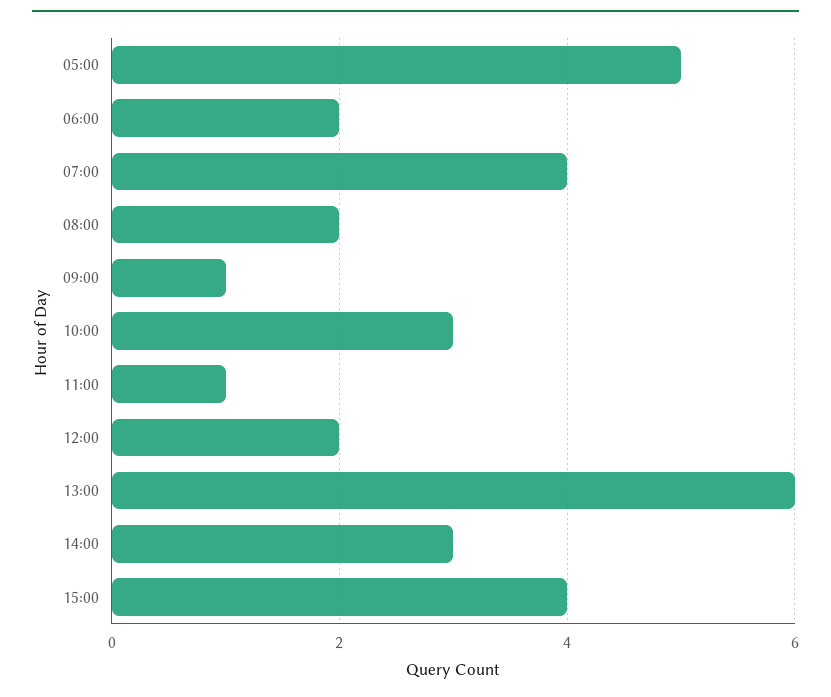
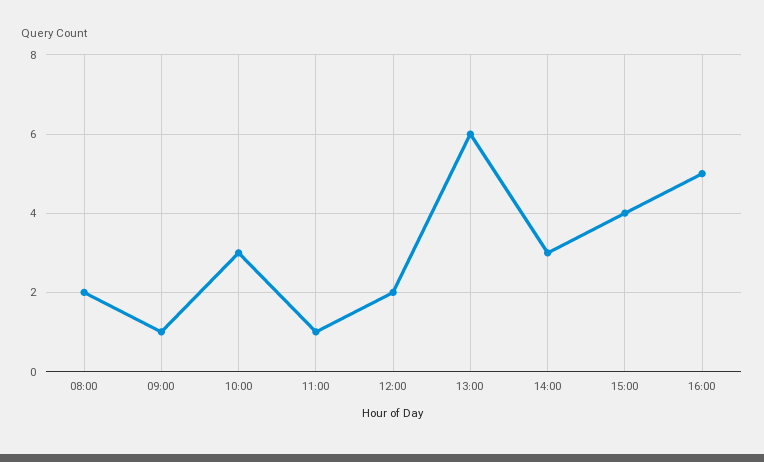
05:00: 5 -> none
06:00: 2 -> none
07:00: 4 -> none
16:00: none -> 5

